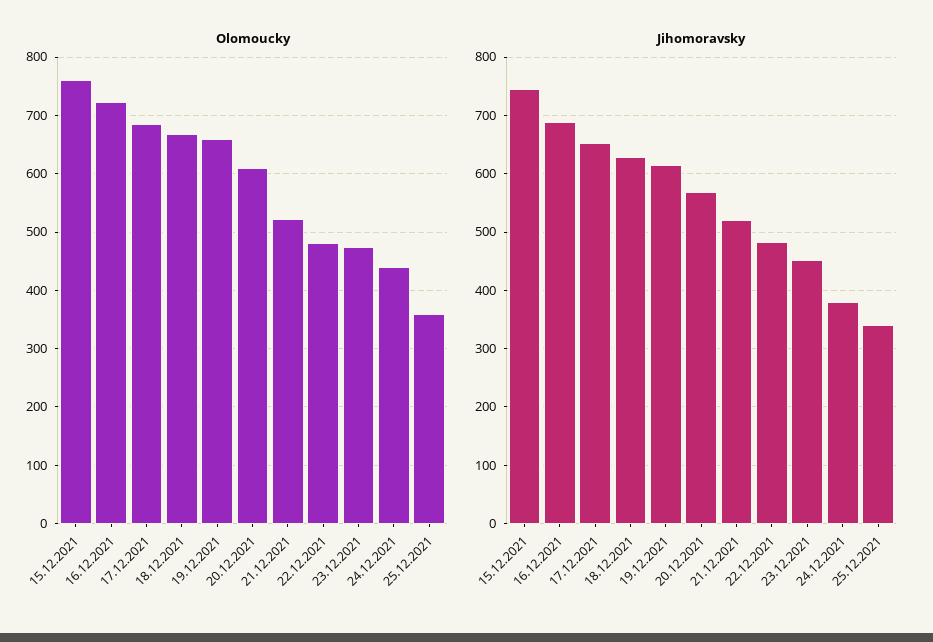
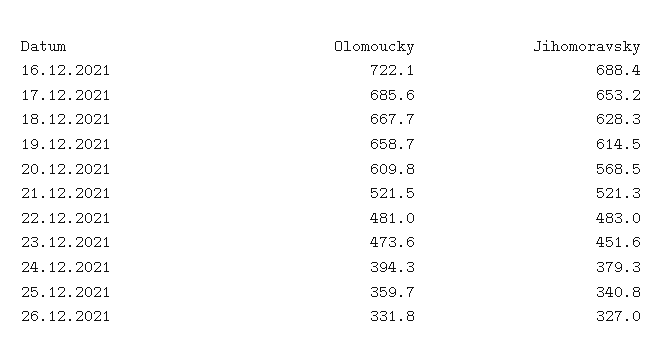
Olomoucky, 15.12.2021: 760 -> none
Olomoucky, 24.12.2021: 440 -> 394.3
Jihomoravsky, 15.12.2021: 740 -> none
Olomoucky, 26.12.2021: none -> 331.8
Jihomoravsky, 26.12.2021: none -> 327

